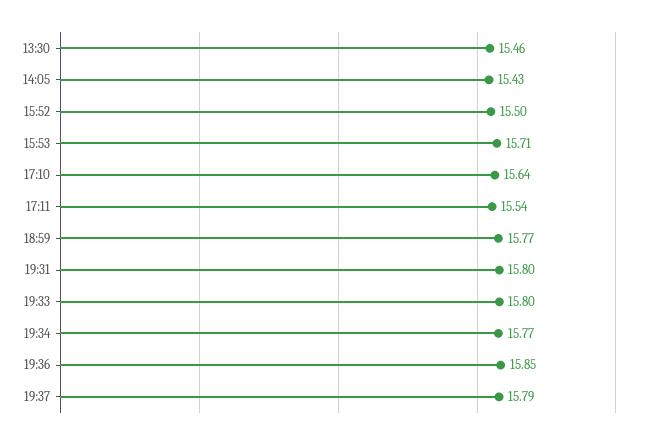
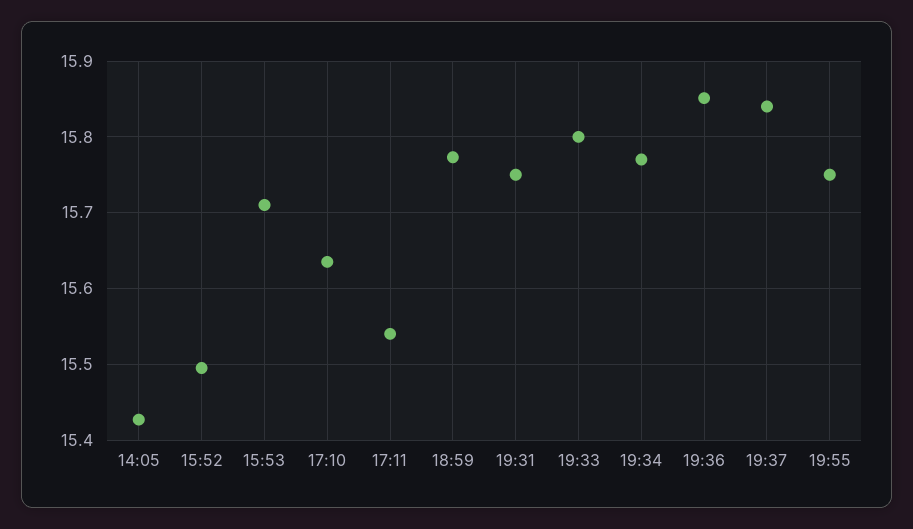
13:30: 15.46 -> none
19:31: 15.8 -> 15.75
19:37: 15.79 -> 15.84
19:55: none -> 15.75

